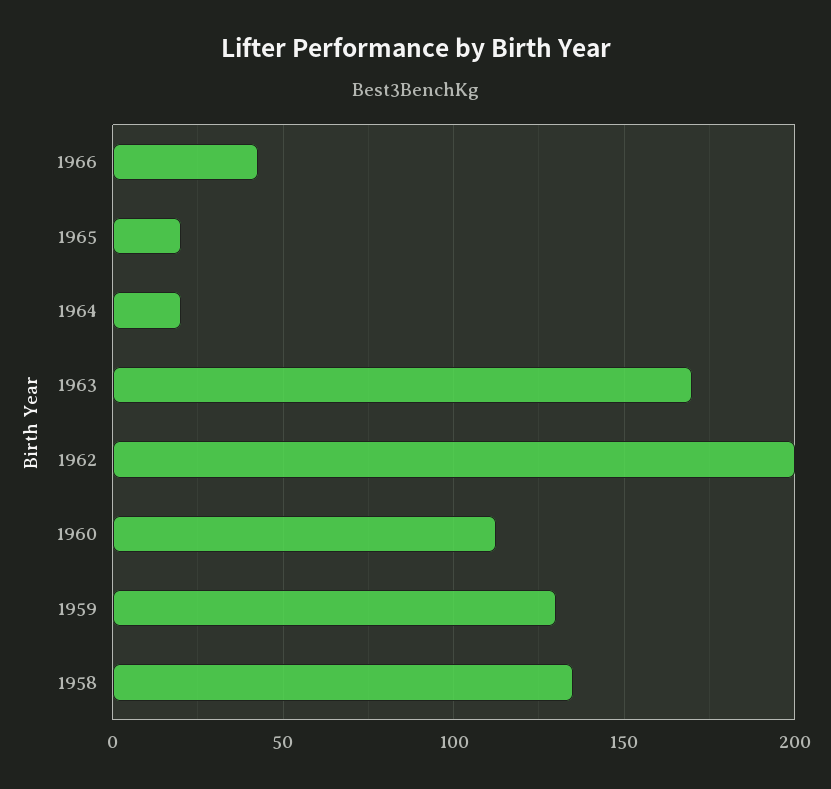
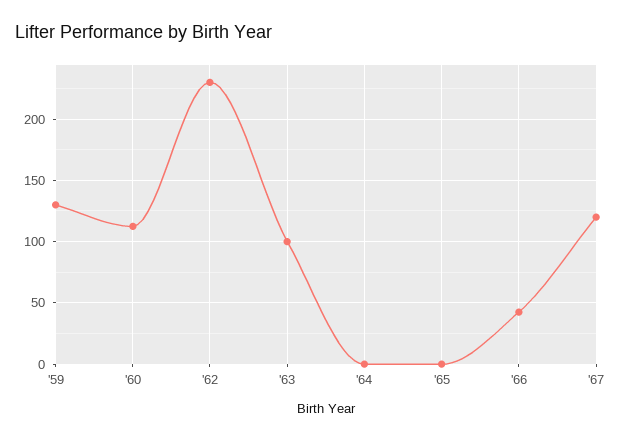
1965: 20 -> 0
1964: 20 -> 0
1963: 170 -> 100
1962: 200 -> 230
1958: 135 -> none
'67: none -> 120

